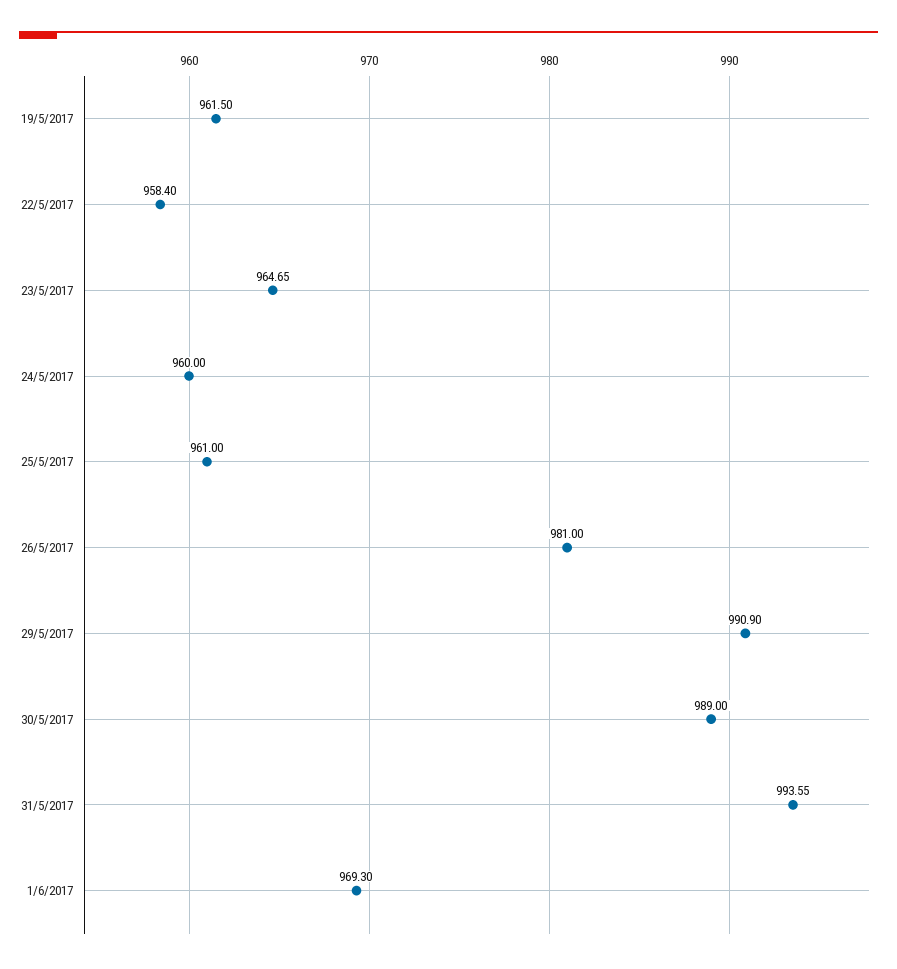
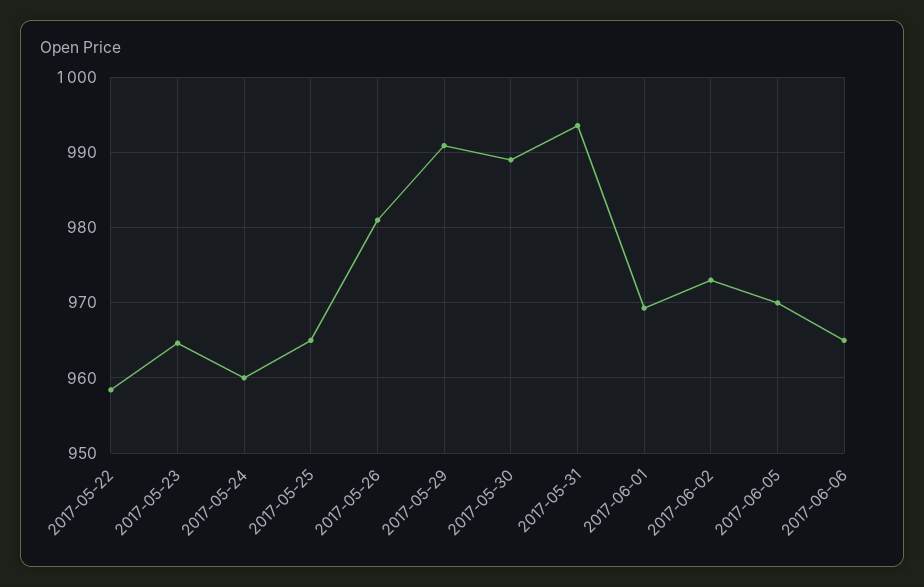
19/5/2017: 961.5 -> none
25/5/2017: 961 -> 965
2017-06-02: none -> 973
2017-06-05: none -> 970
2017-06-06: none -> 965

